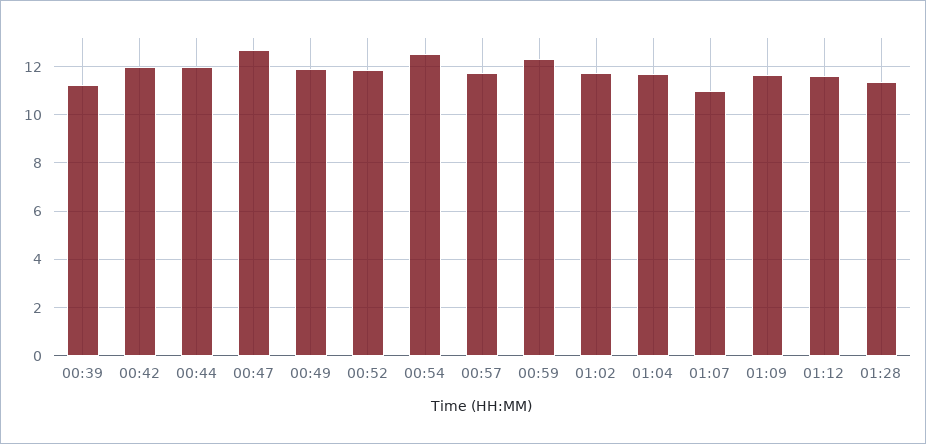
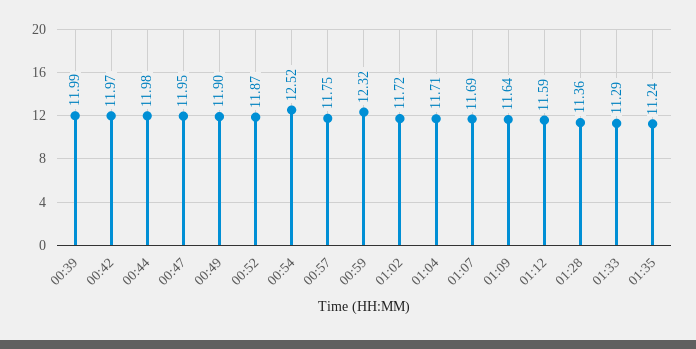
00:39: 11.25 -> 11.99
00:47: 12.75 -> 11.95
01:07: 11 -> 11.69
01:33: none -> 11.29
01:35: none -> 11.24

